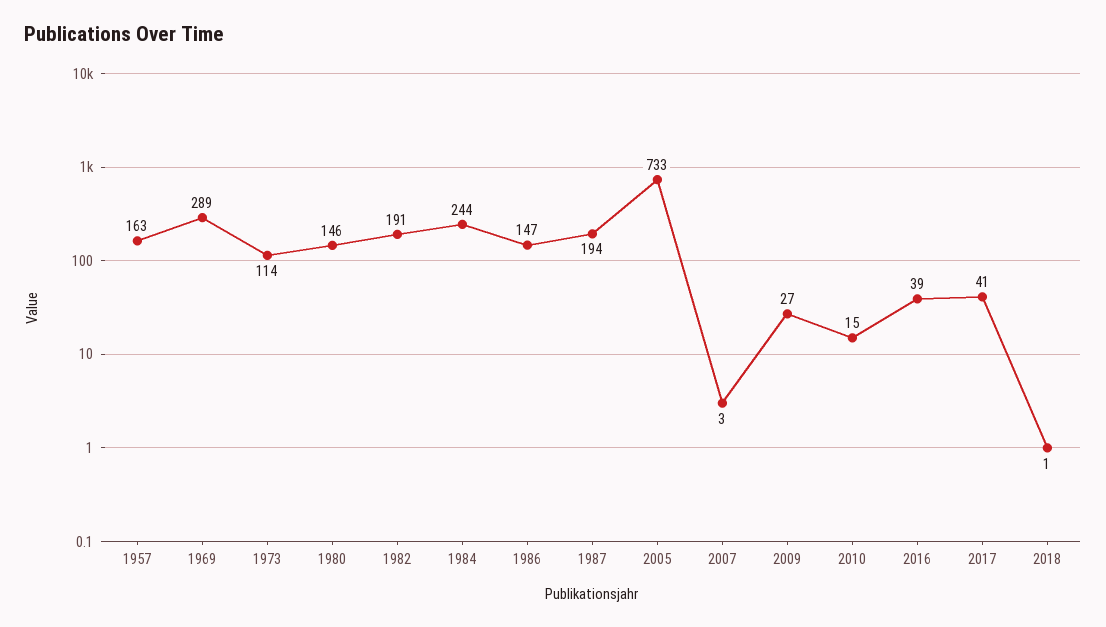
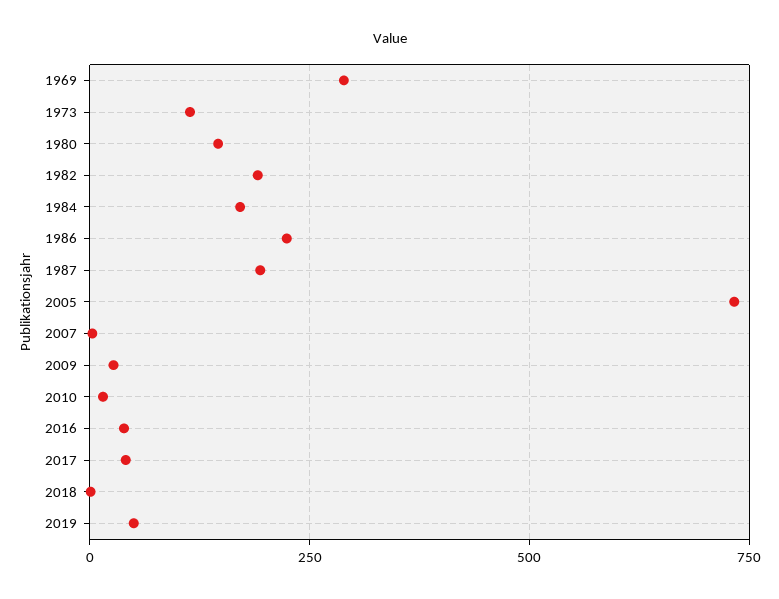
1957: 163 -> none
1984: 244 -> 175
1986: 147 -> 225
2019: none -> 50

